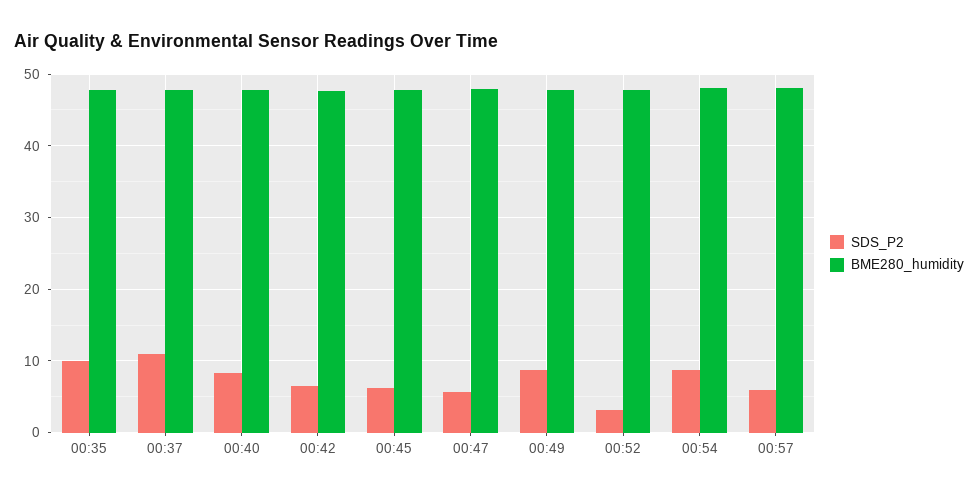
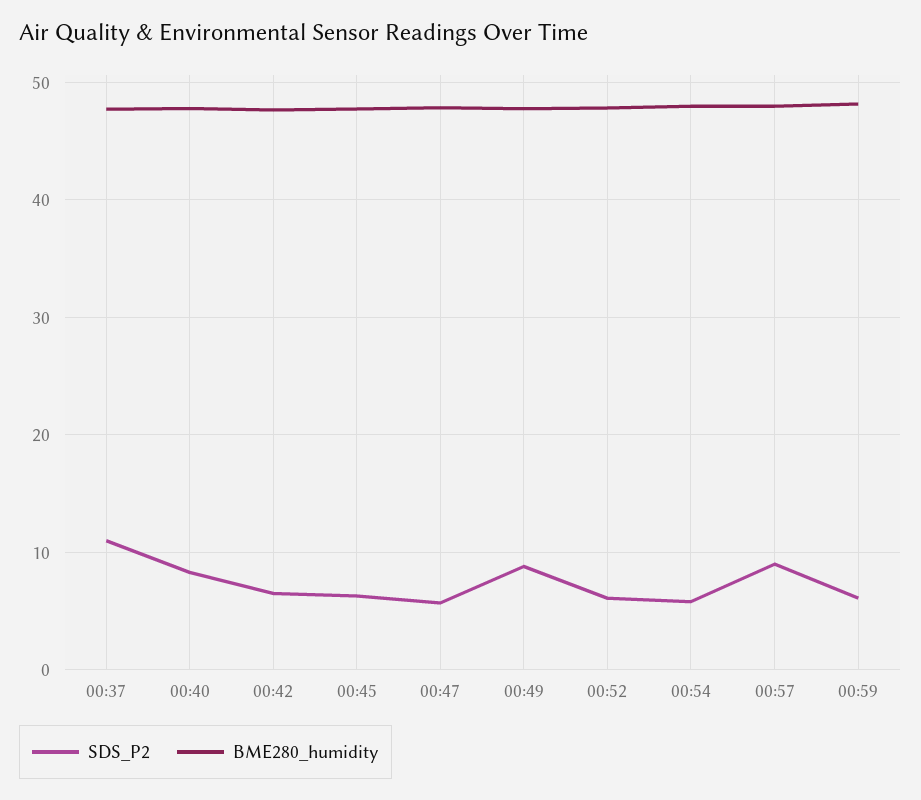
SDS_P2, 00:35: 10 -> none
BME280_humidity, 00:35: 48 -> none
SDS_P2, 00:52: 3 -> 6
SDS_P2, 00:54: 9 -> 6
SDS_P2, 00:57: 6 -> 9
SDS_P2, 00:59: none -> 6
BME280_humidity, 00:59: none -> 48

